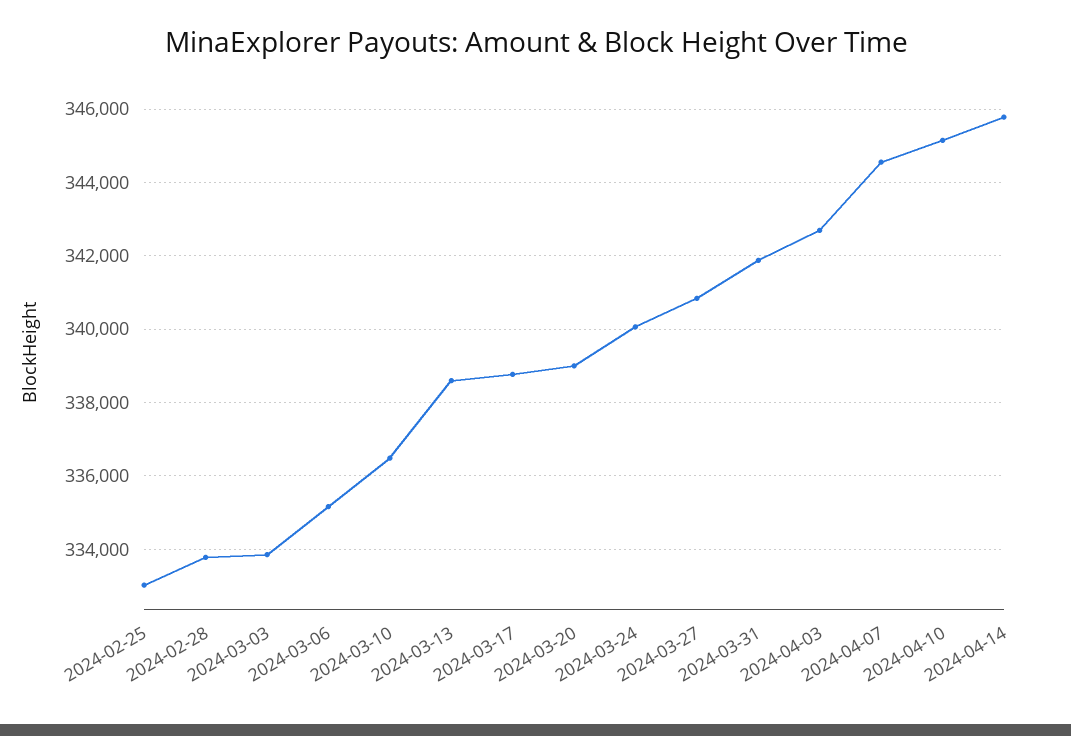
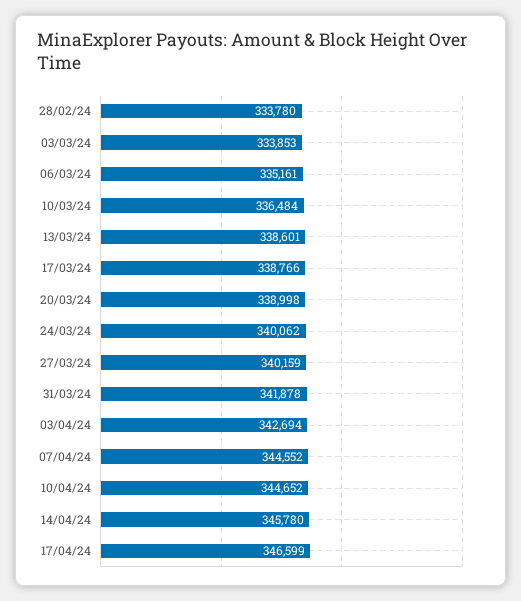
2024-02-25: 333000 -> none
2024-03-27: 340800 -> 340159
2024-04-10: 345200 -> 344652
17/04/24: none -> 346599

